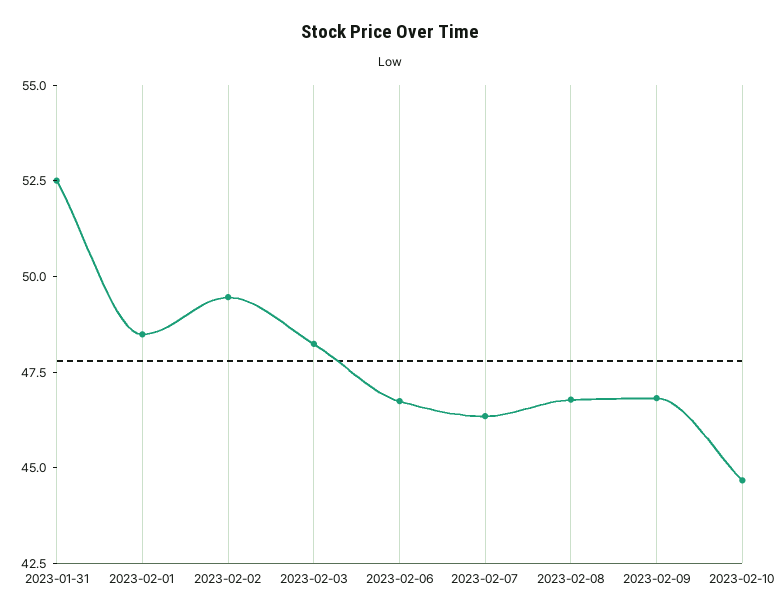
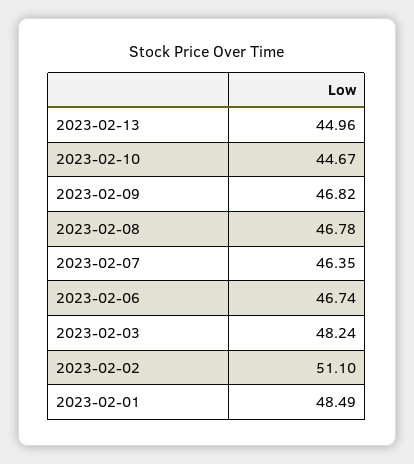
2023-01-31: 52.5 -> none
2023-02-02: 49.5 -> 51.1
2023-02-13: none -> 44.96

